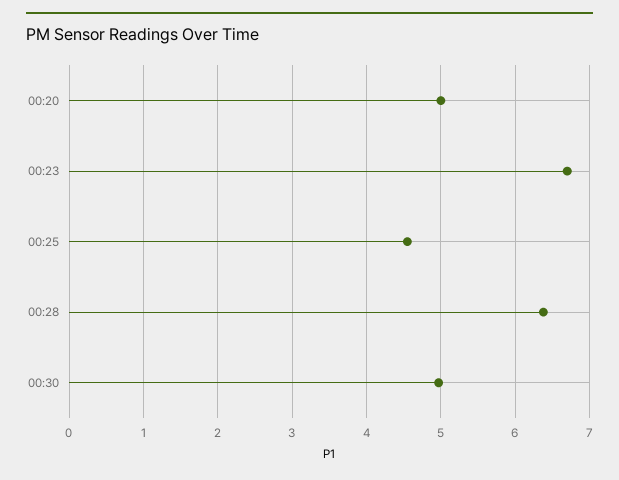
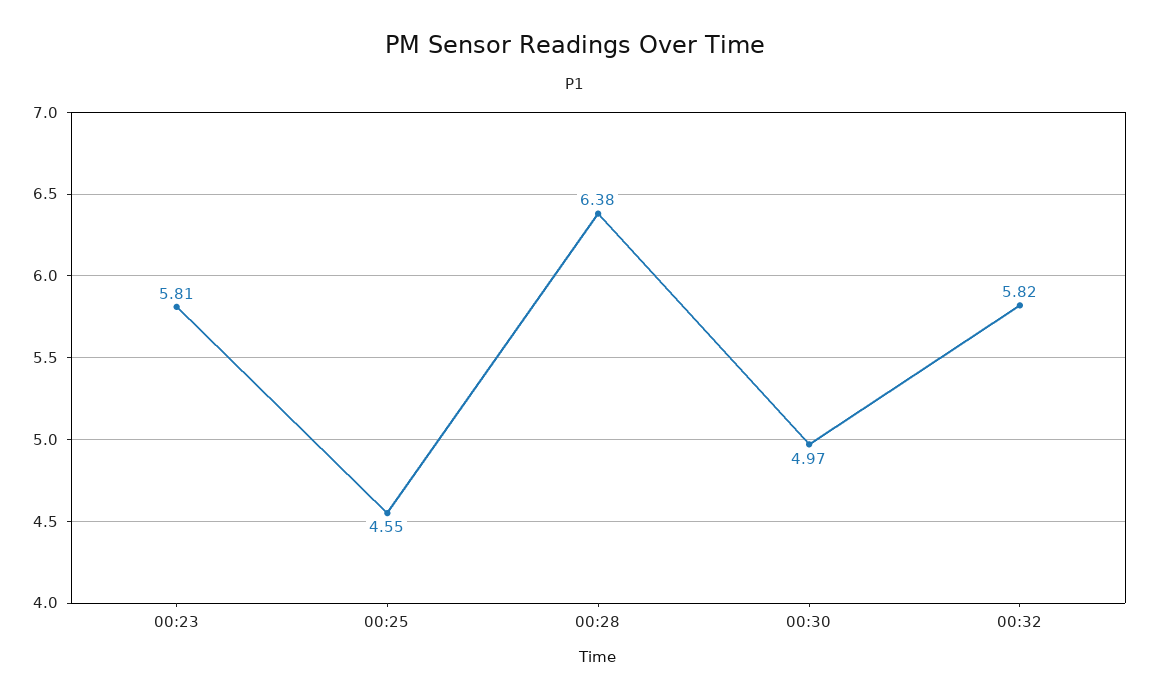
00:20: 5 -> none
00:23: 6.7 -> 5.81
00:32: none -> 5.82

